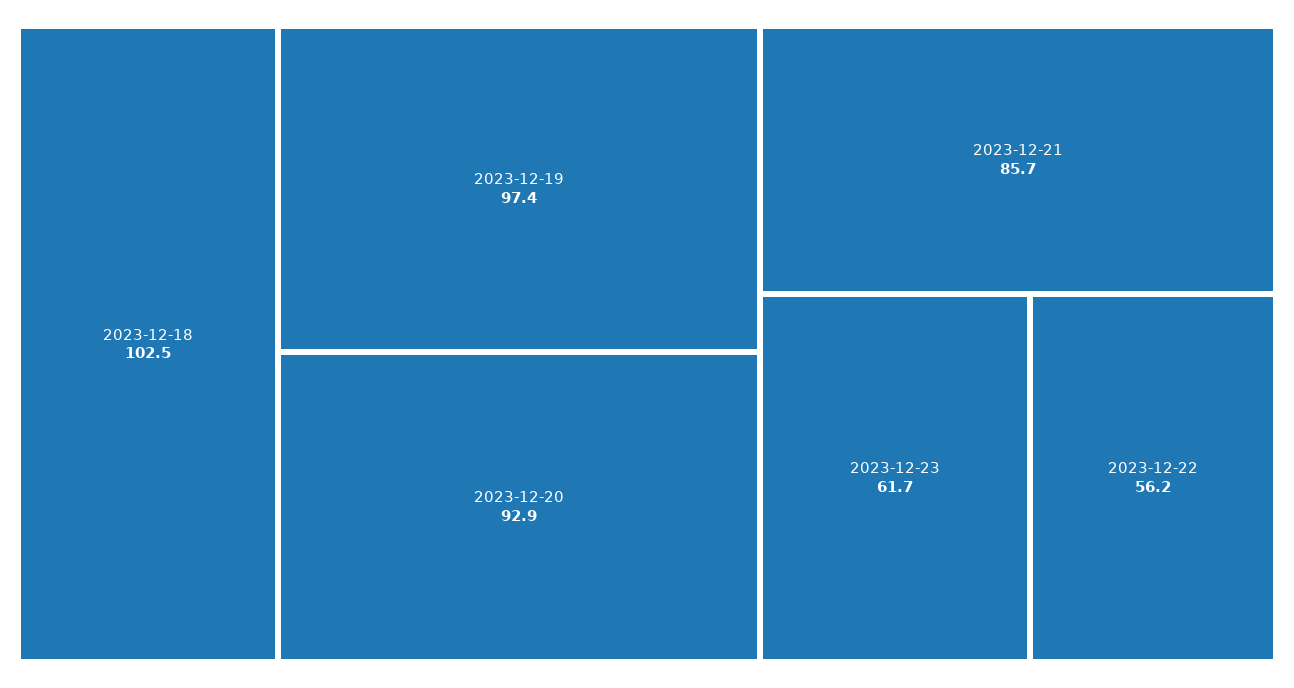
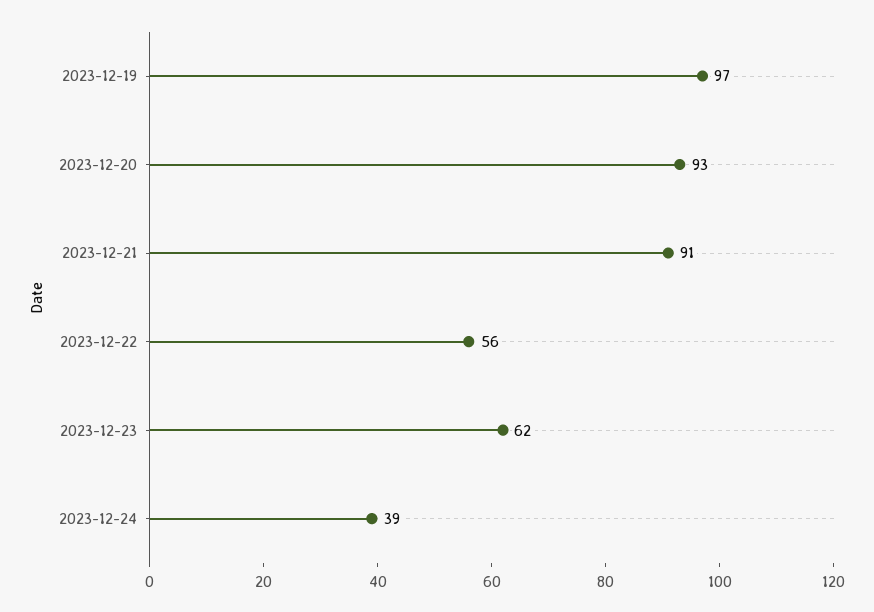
2023-12-18: 102.5 -> none
2023-12-21: 85.7 -> 91
2023-12-24: none -> 39

